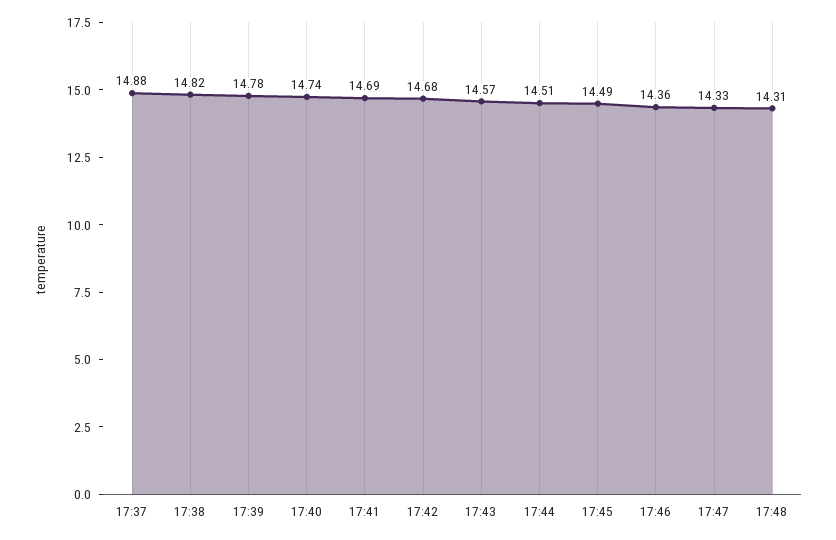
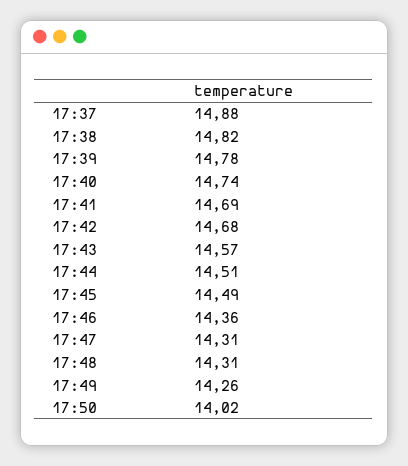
17:47: 14.33 -> 14.31
17:49: none -> 14.26
17:50: none -> 14.02

